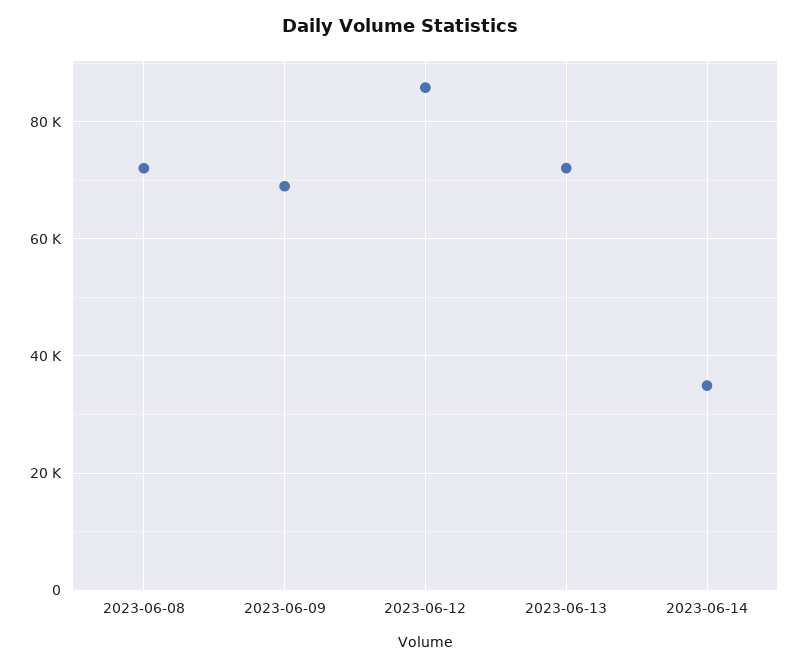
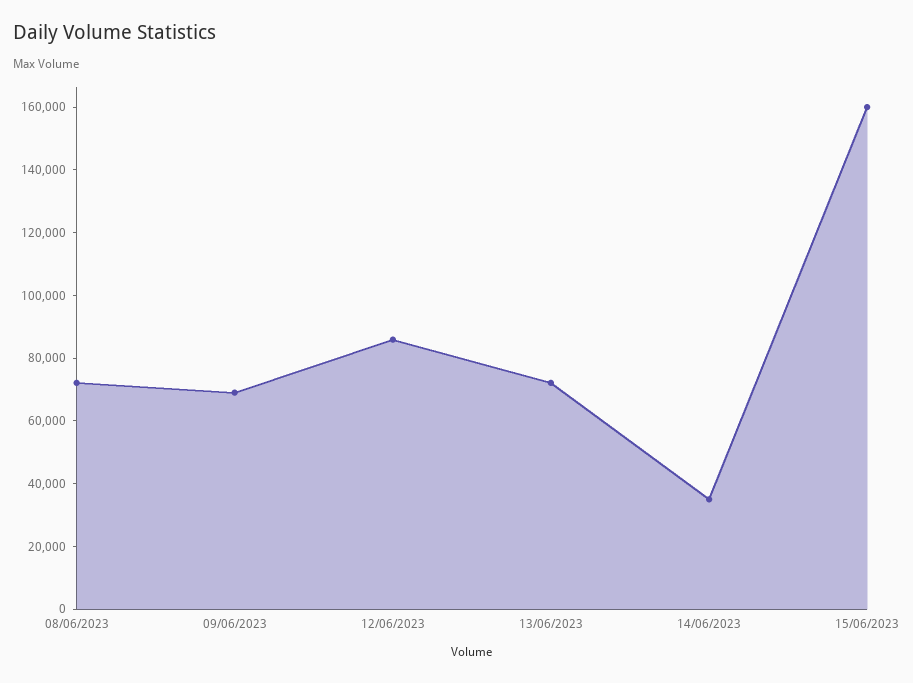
15/06/2023: none -> 160000

